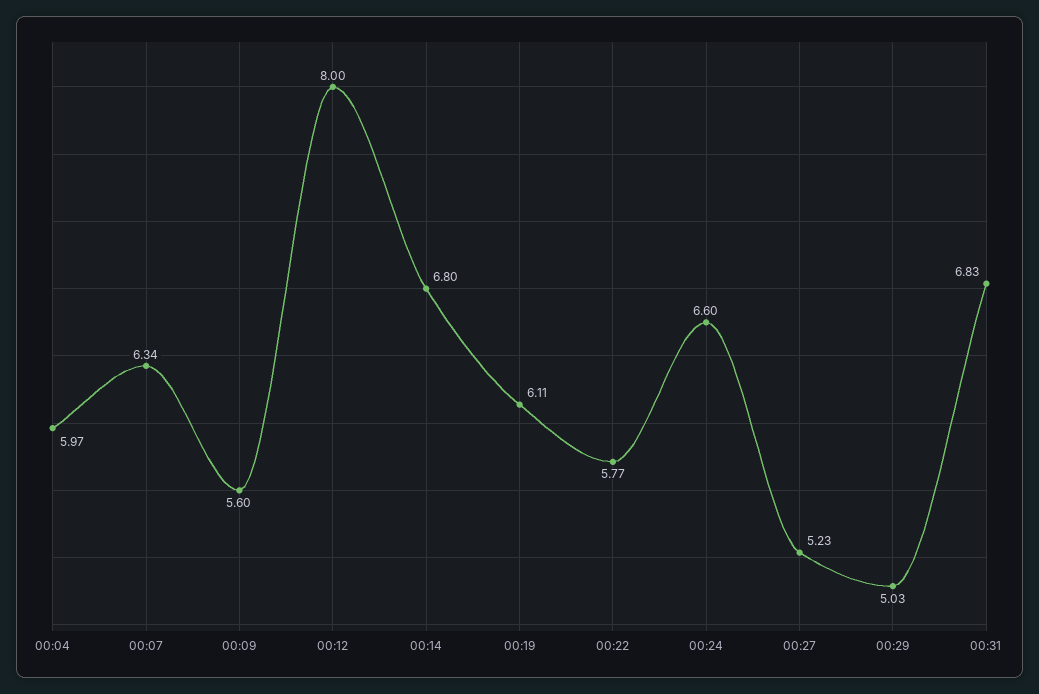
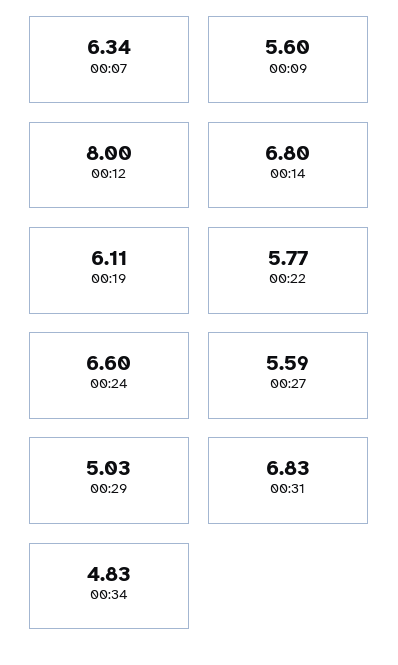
00:04: 5.97 -> none
00:27: 5.23 -> 5.59
00:34: none -> 4.83

